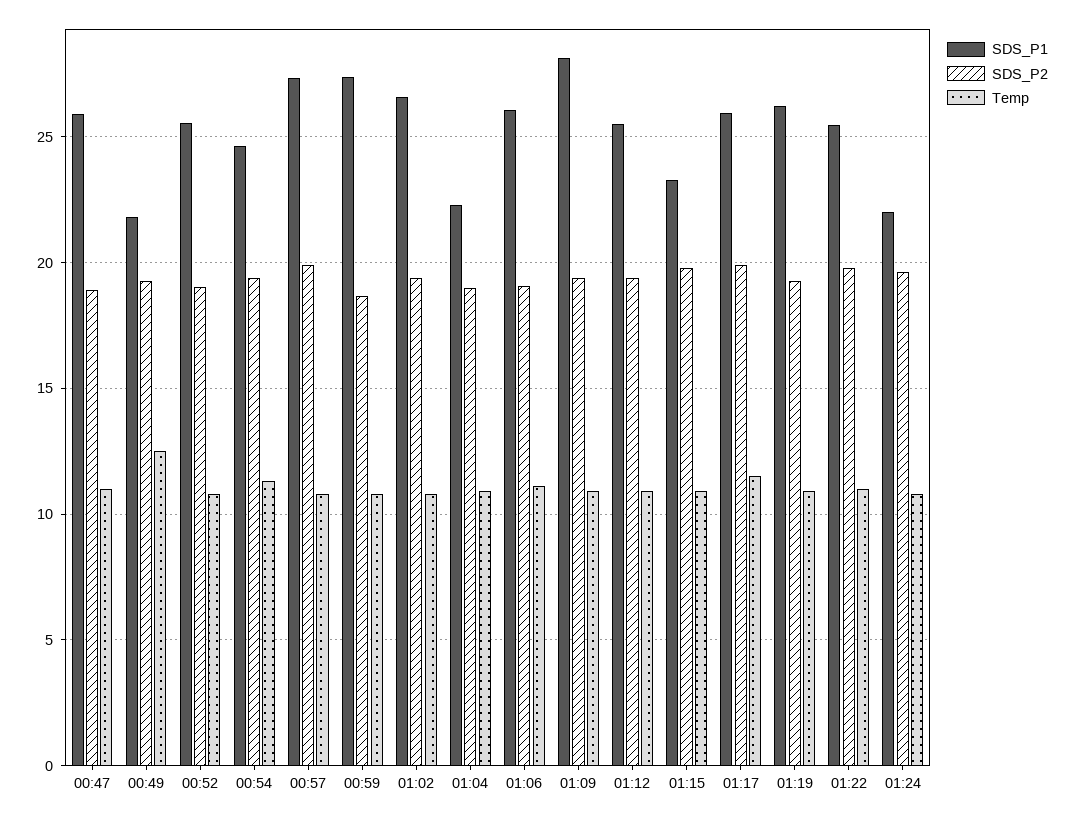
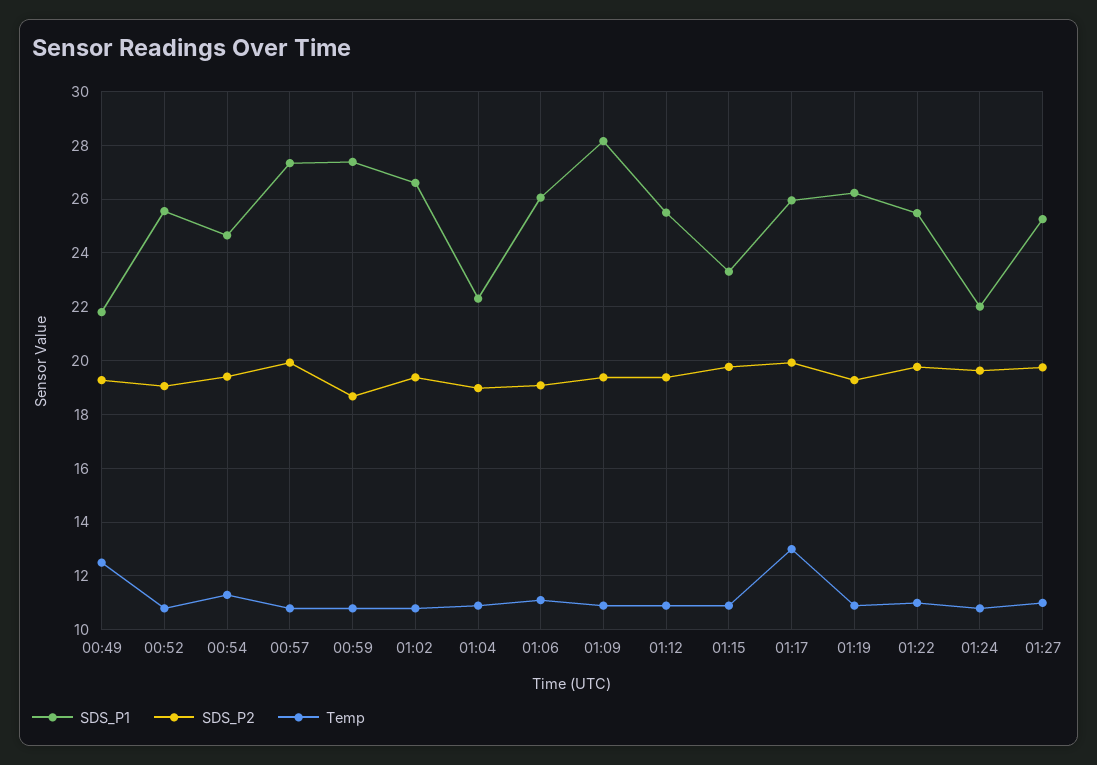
SDS_P1, 00:47: 26 -> none
SDS_P2, 00:47: 19 -> none
Temp, 00:47: 11 -> none
Temp, 01:17: 11.5 -> 13
SDS_P1, 01:27: none -> 25.25
SDS_P2, 01:27: none -> 19.75
Temp, 01:27: none -> 11

